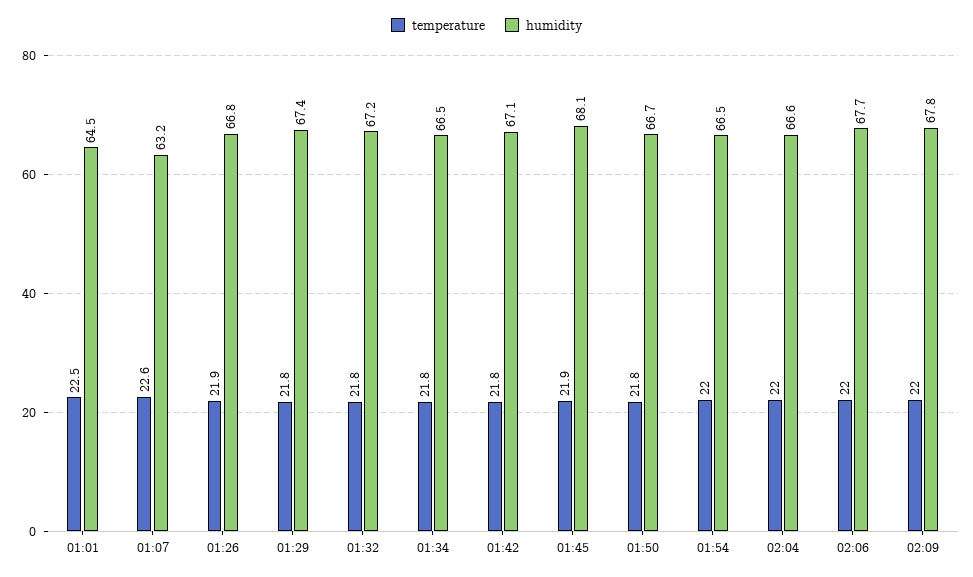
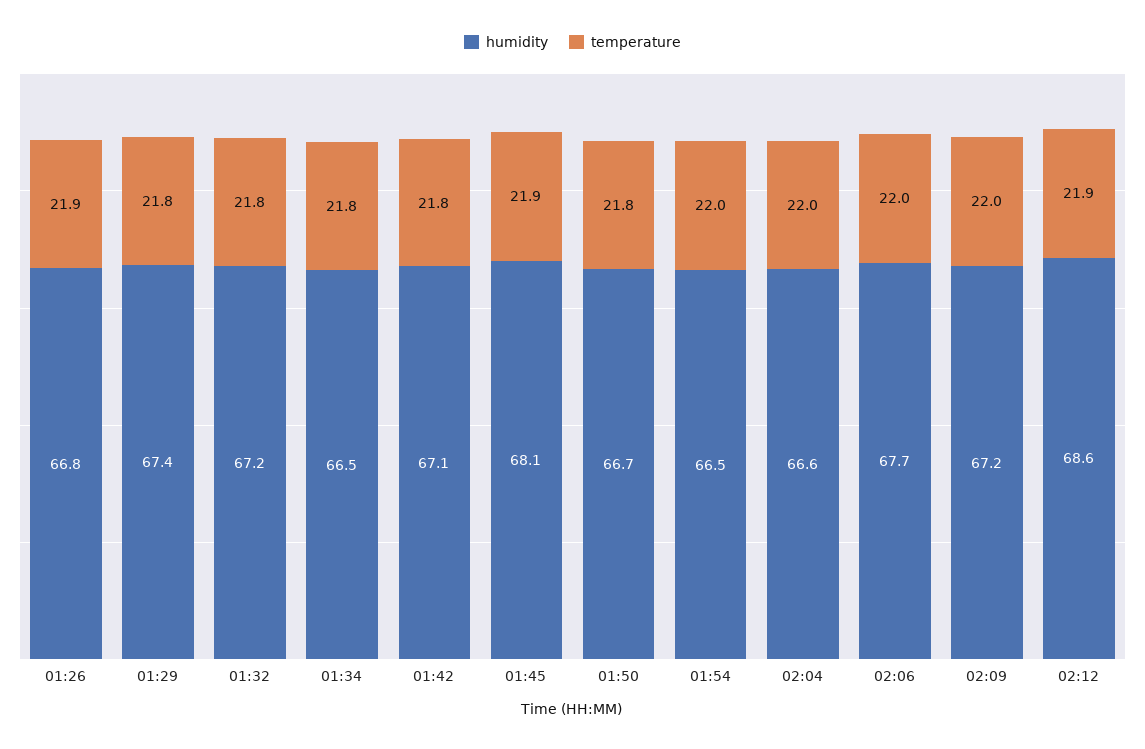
temperature, 01:01: 22.5 -> none
humidity, 01:01: 64.5 -> none
temperature, 01:07: 22.6 -> none
humidity, 01:07: 63.2 -> none
humidity, 02:09: 67.8 -> 67.2
humidity, 02:12: none -> 68.6
temperature, 02:12: none -> 21.9

